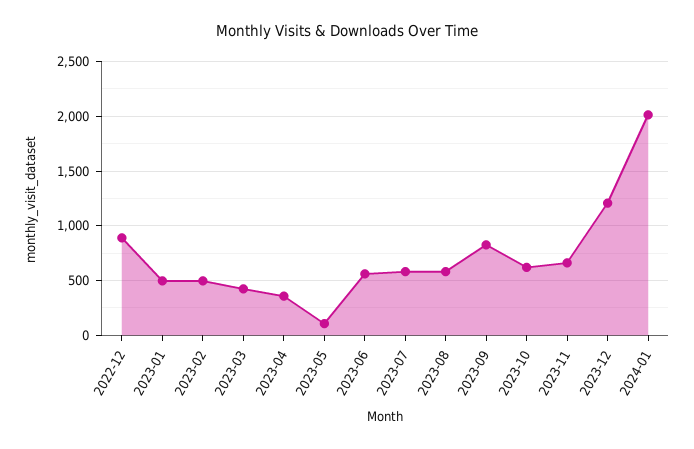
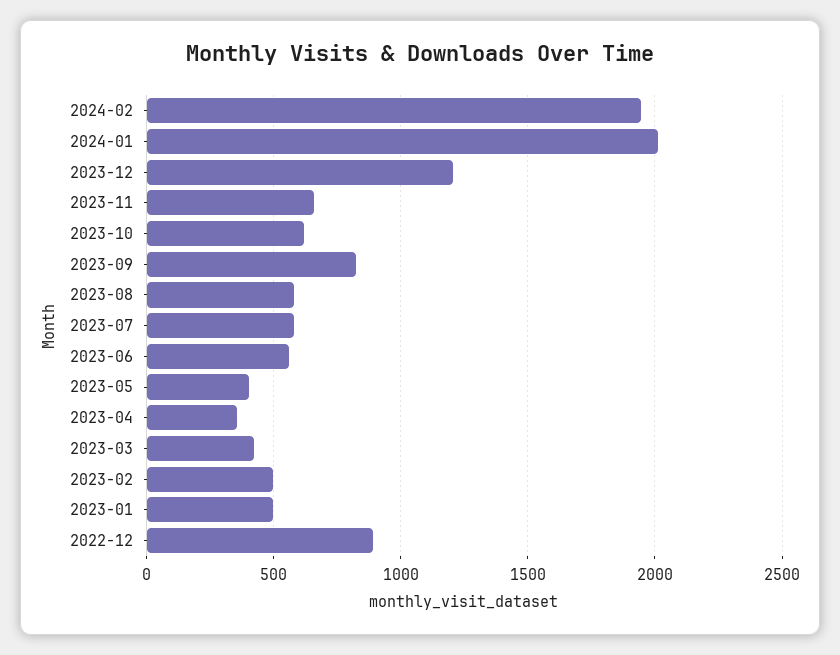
2023-05: 100 -> 400
2024-02: none -> 1950

